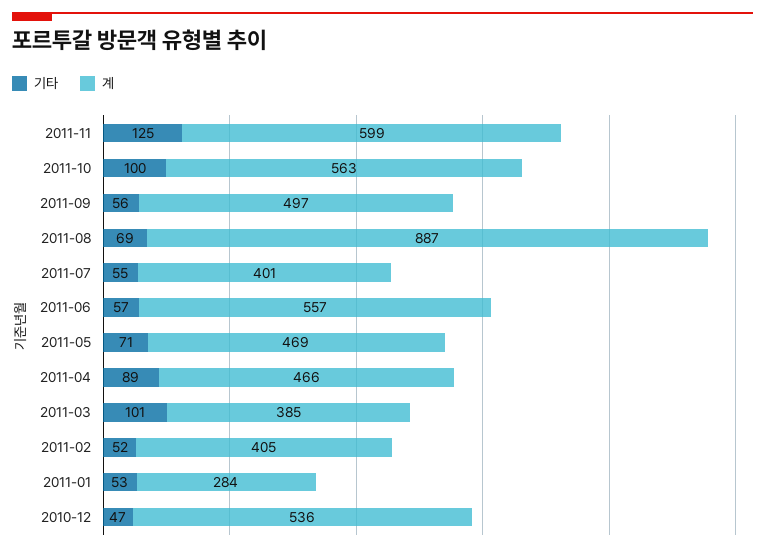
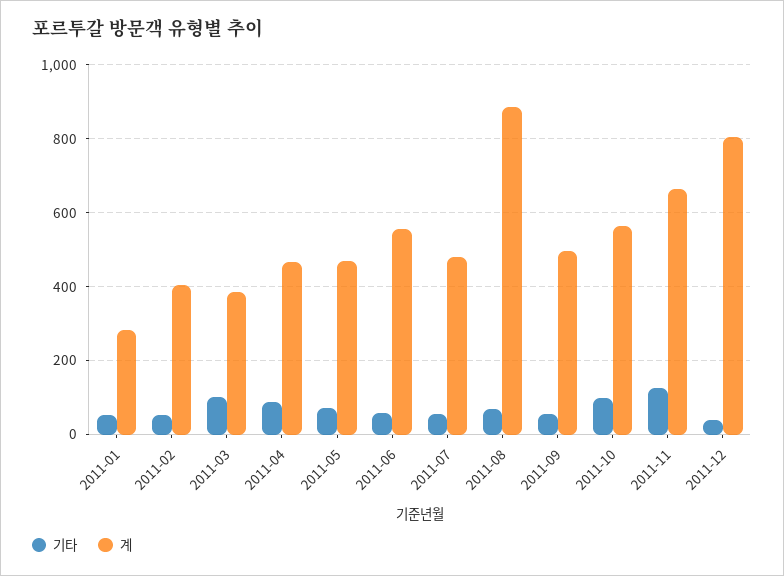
계, 2011-11: 599 -> 660
계, 2011-07: 401 -> 480
기타, 2010-12: 47 -> none
계, 2010-12: 536 -> none
기타, 2011-12: none -> 40
계, 2011-12: none -> 800

